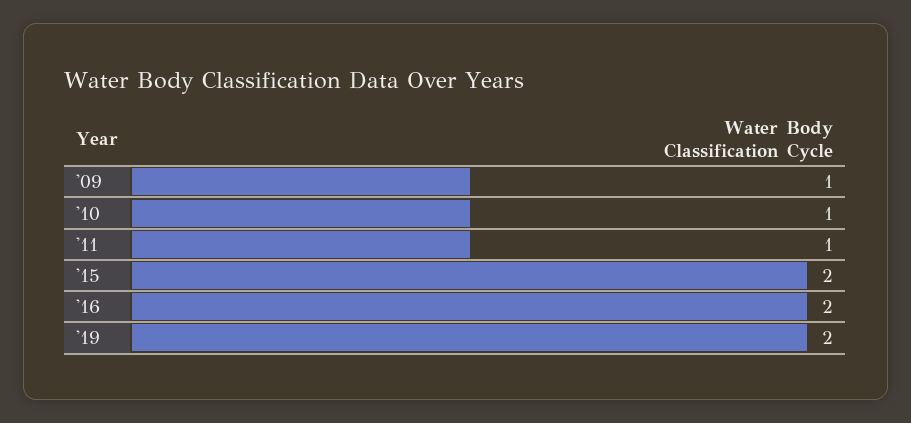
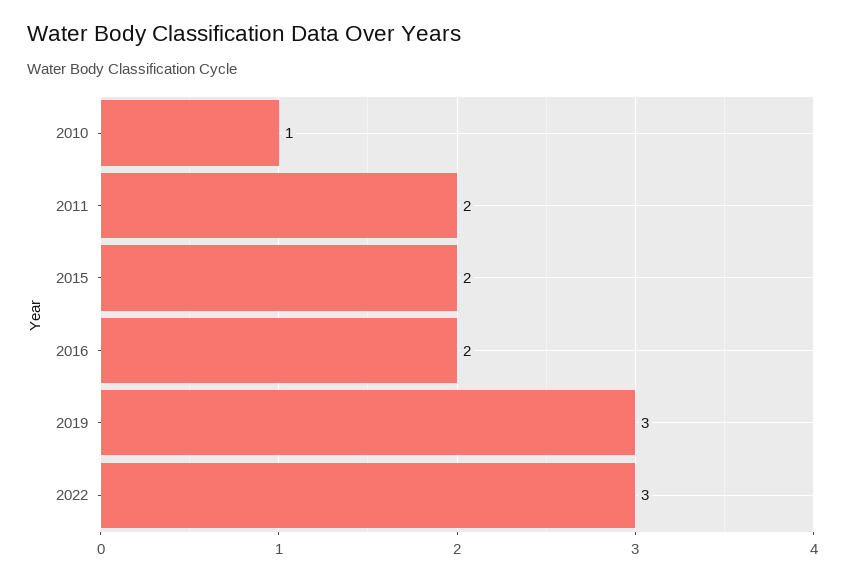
'09: 1 -> none
'11: 1 -> 2
'19: 2 -> 3
2022: none -> 3

